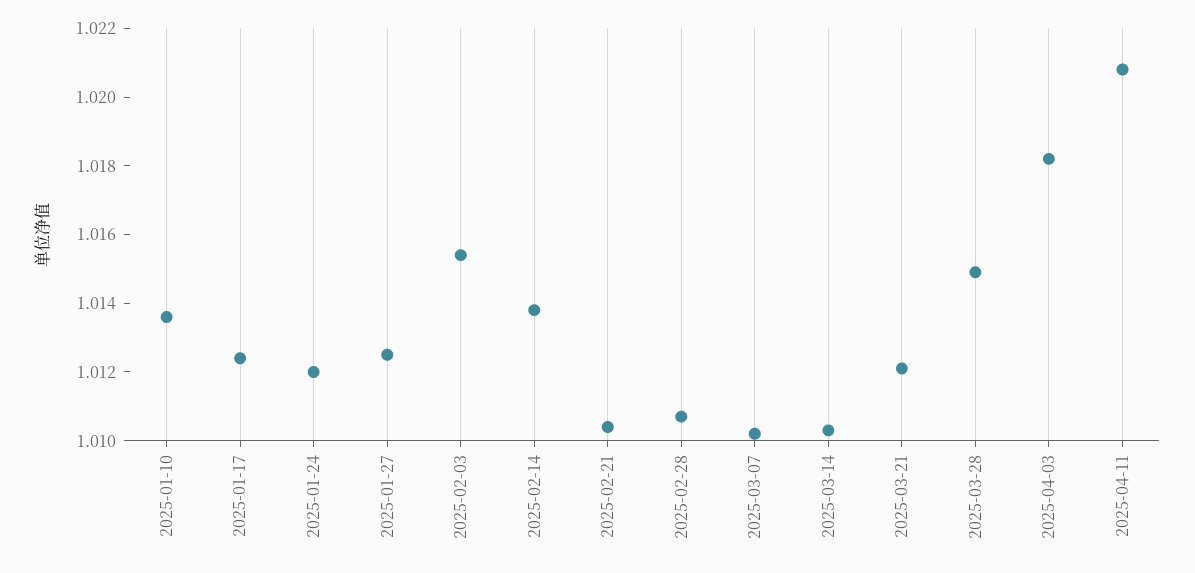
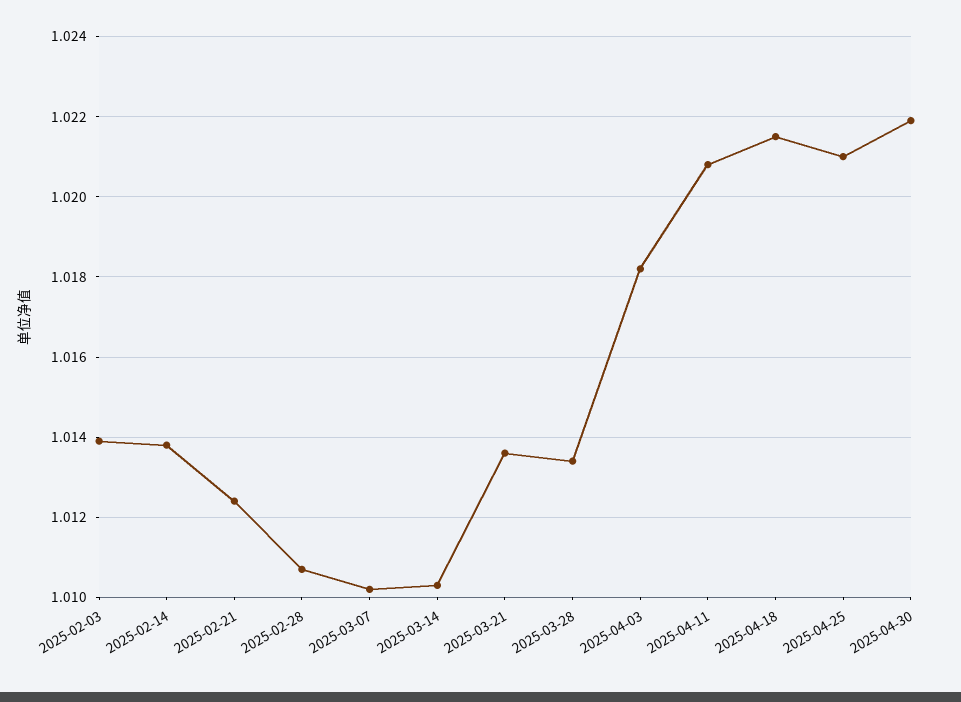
2025-01-10: 1.0135 -> none
2025-01-17: 1.0125 -> none
2025-01-24: 1.012 -> none
2025-01-27: 1.0125 -> none
2025-02-03: 1.0155 -> 1.014
2025-02-21: 1.0105 -> 1.0125
2025-03-21: 1.012 -> 1.0135
2025-03-28: 1.015 -> 1.0135
2025-04-18: none -> 1.0215
2025-04-25: none -> 1.021
2025-04-30: none -> 1.022

